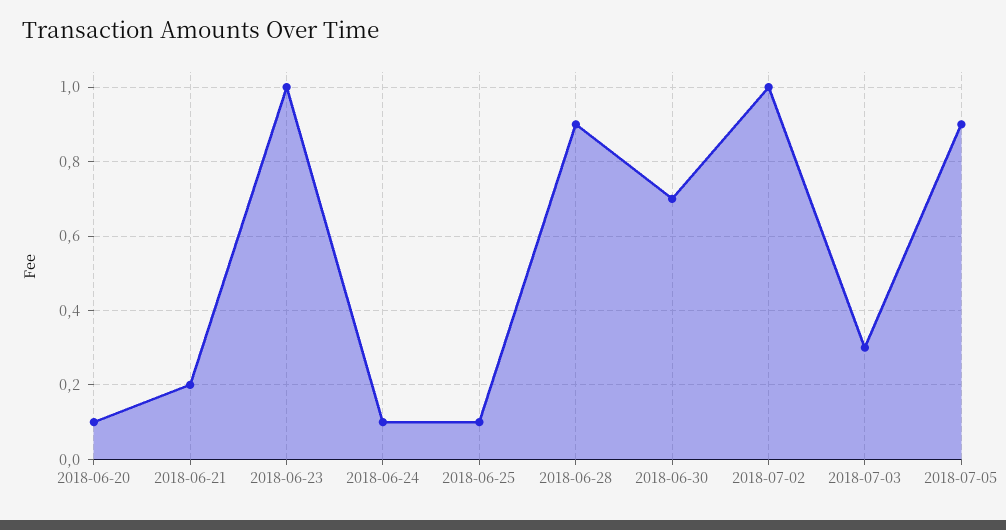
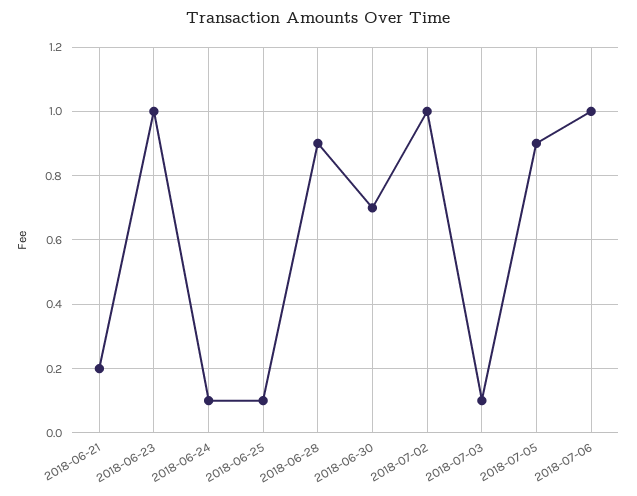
2018-06-20: 0.1 -> none
2018-07-03: 0.3 -> 0.1
2018-07-06: none -> 1

